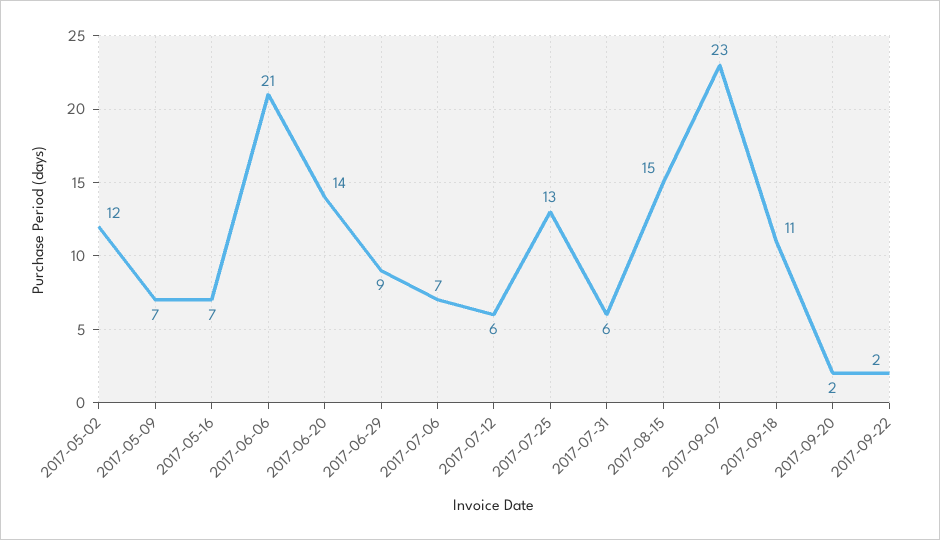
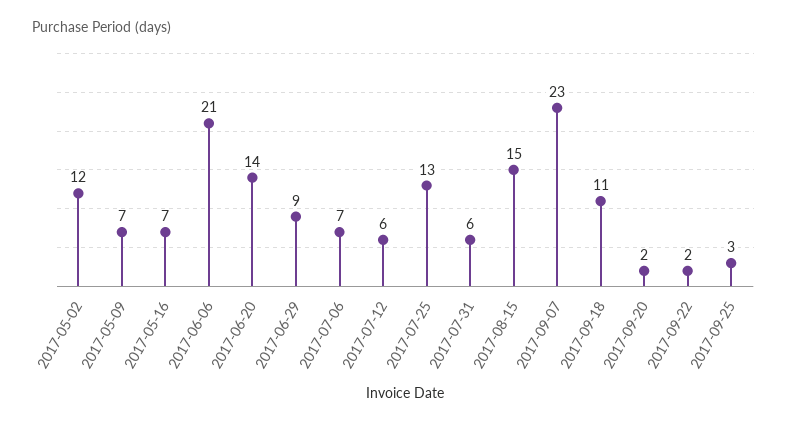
2017-09-25: none -> 3

